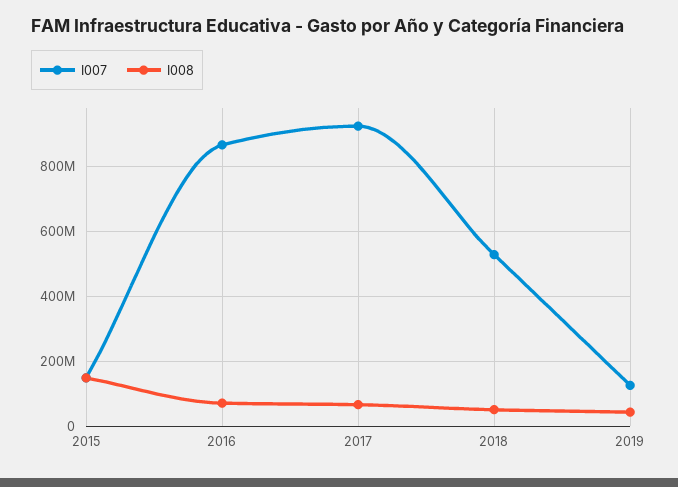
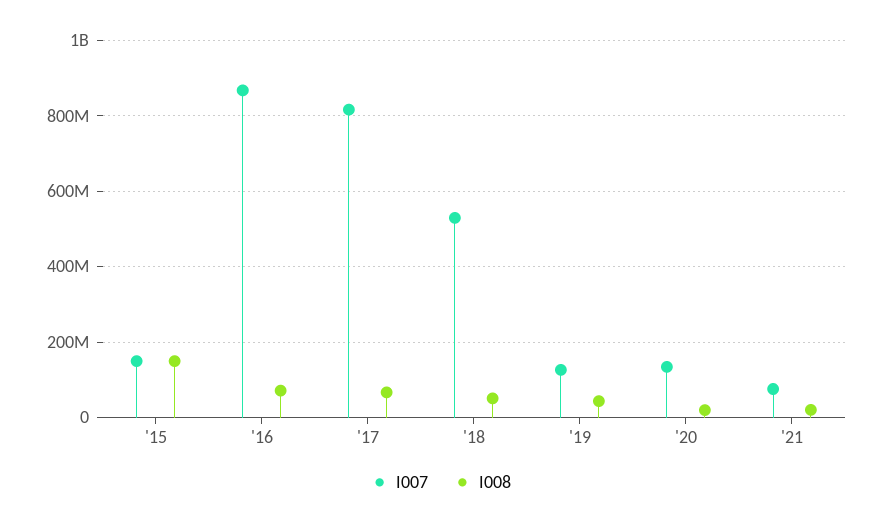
I007, 2017: 920000000 -> 820000000
I007, '20: none -> 140000000
I008, '20: none -> 20000000
I007, '21: none -> 80000000
I008, '21: none -> 20000000

